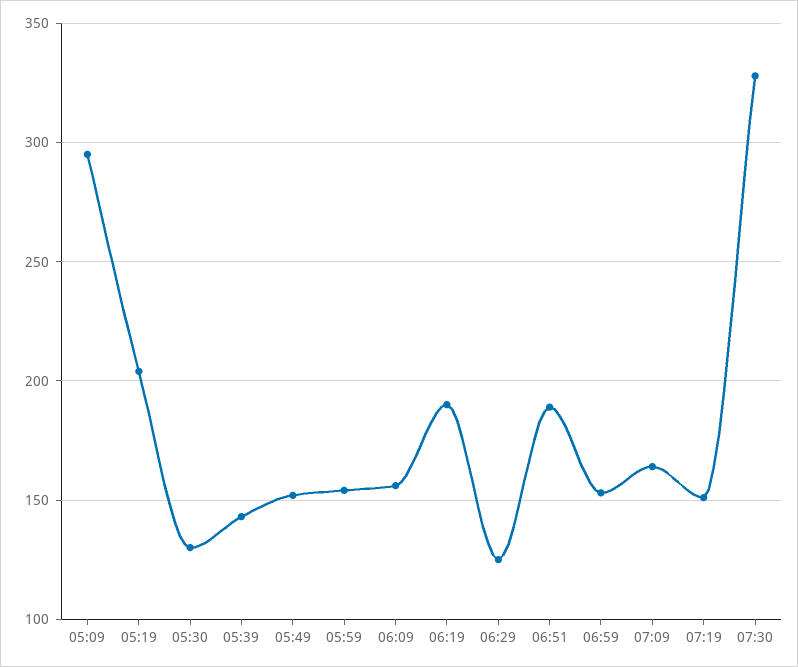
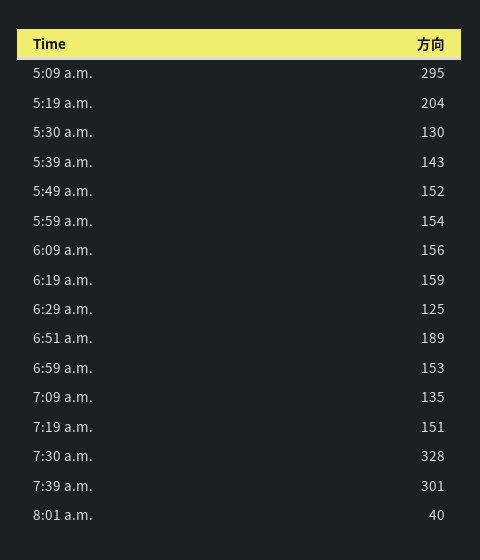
06:19: 190 -> 159
07:09: 165 -> 135
7:39 a.m.: none -> 301
8:01 a.m.: none -> 40

